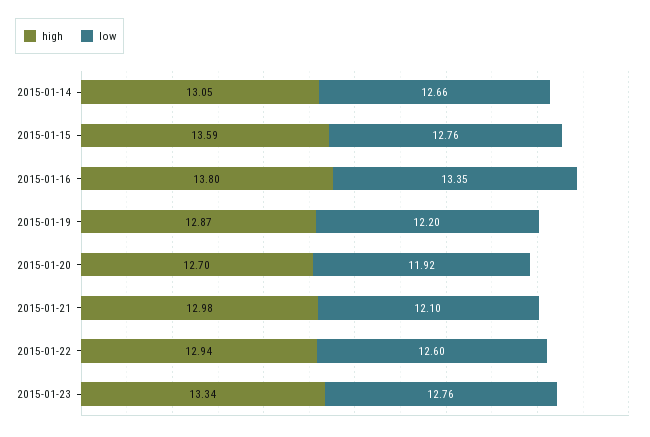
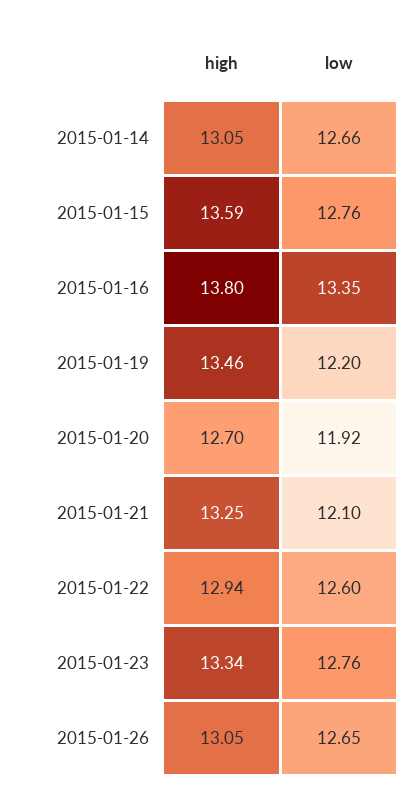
high, 2015-01-19: 12.87 -> 13.46
high, 2015-01-21: 12.98 -> 13.25
high, 2015-01-26: none -> 13.05
low, 2015-01-26: none -> 12.65

